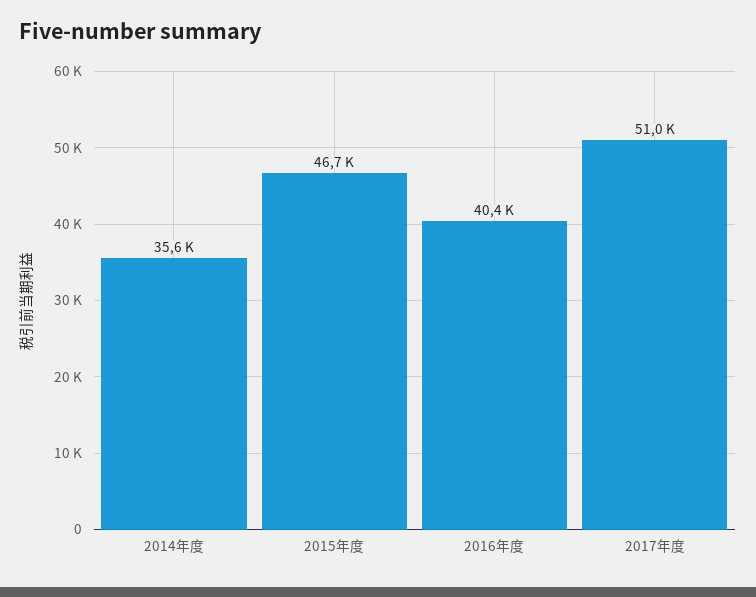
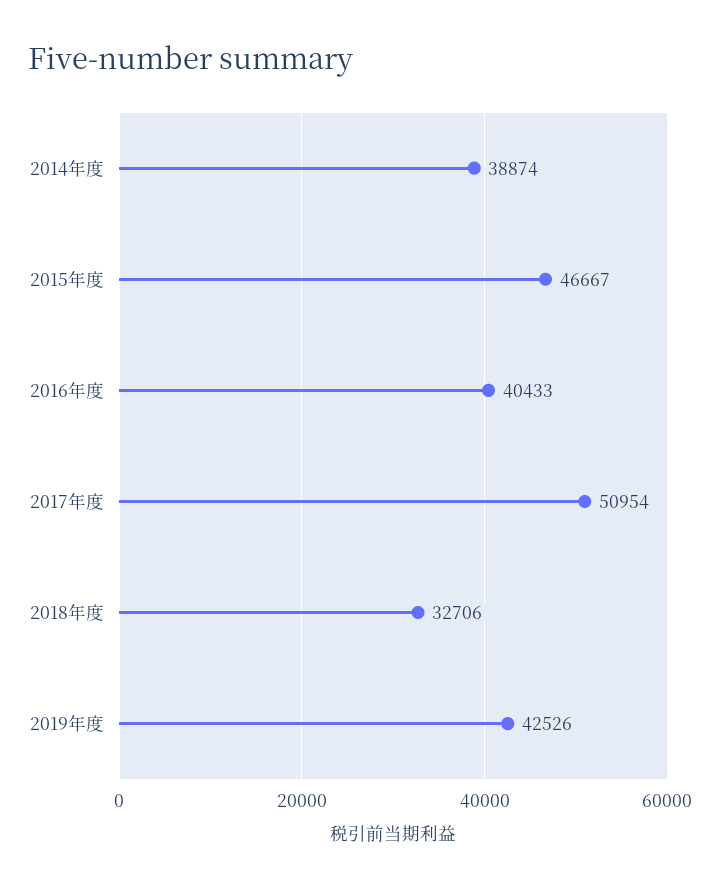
2014年度: 35600 -> 38874
2018年度: none -> 32706
2019年度: none -> 42526

